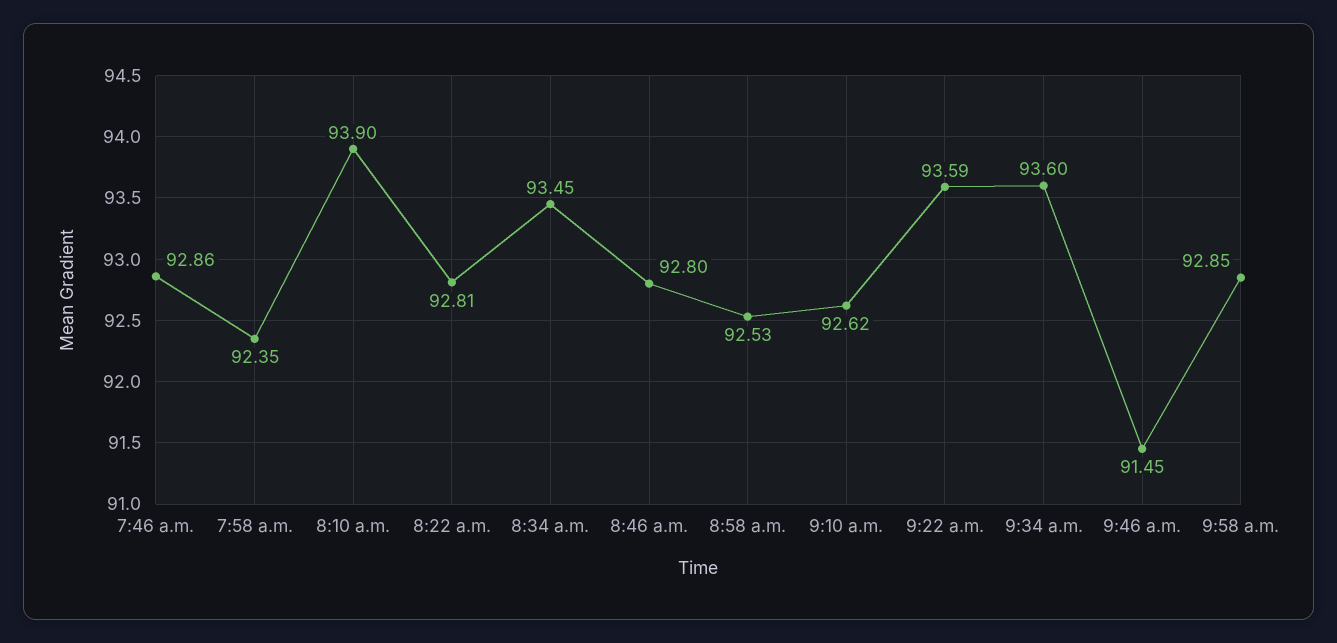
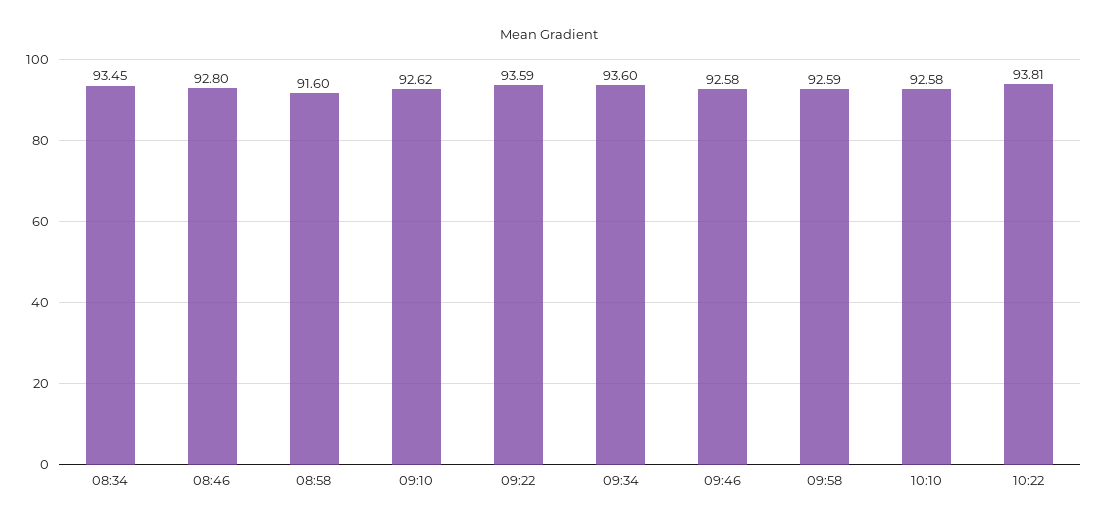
7:46 a.m.: 92.86 -> none
7:58 a.m.: 92.35 -> none
8:10 a.m.: 93.9 -> none
8:22 a.m.: 92.81 -> none
8:58 a.m.: 92.53 -> 91.6
9:46 a.m.: 91.45 -> 92.58
9:58 a.m.: 92.85 -> 92.59
10:10: none -> 92.58
10:22: none -> 93.81

